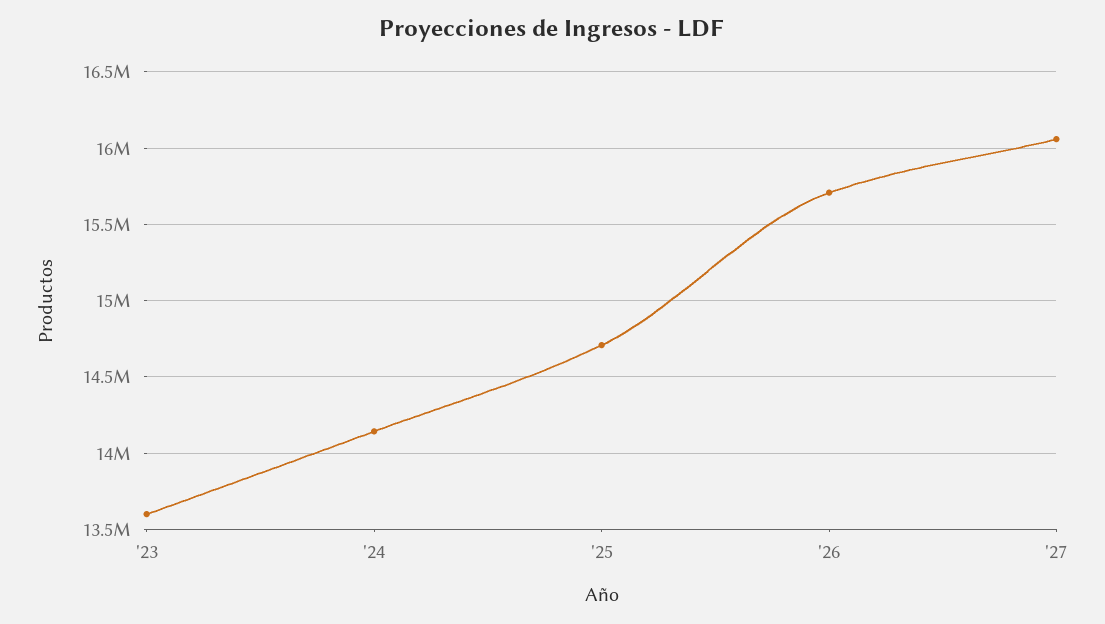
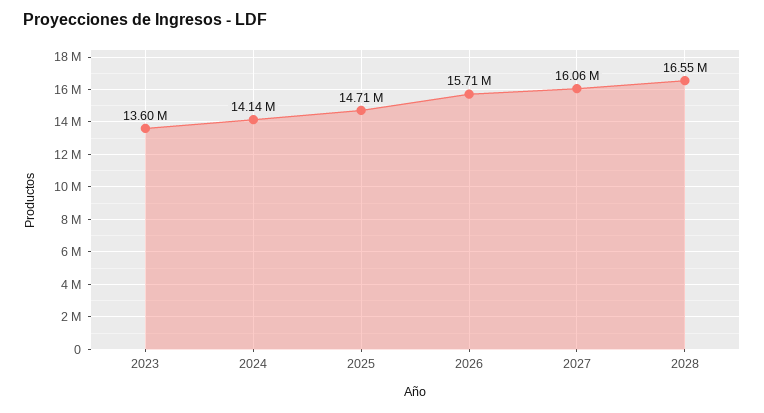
2028: none -> 16550000

